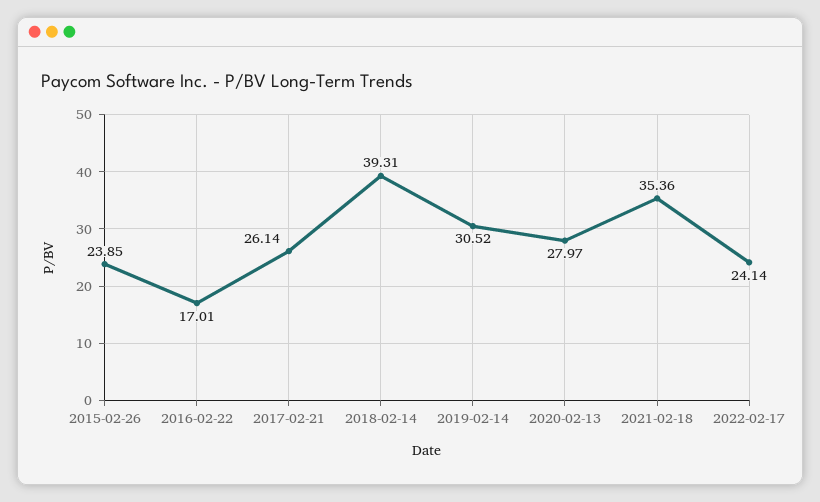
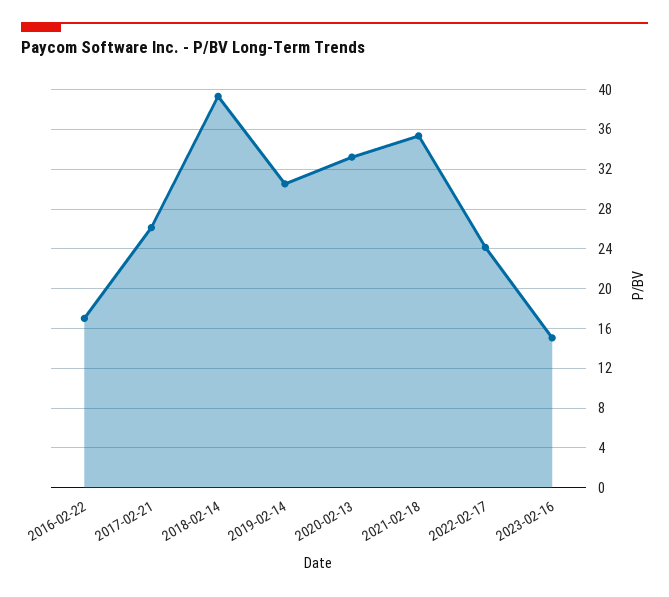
2015-02-26: 23.85 -> none
2020-02-13: 27.97 -> 33
2023-02-16: none -> 15

